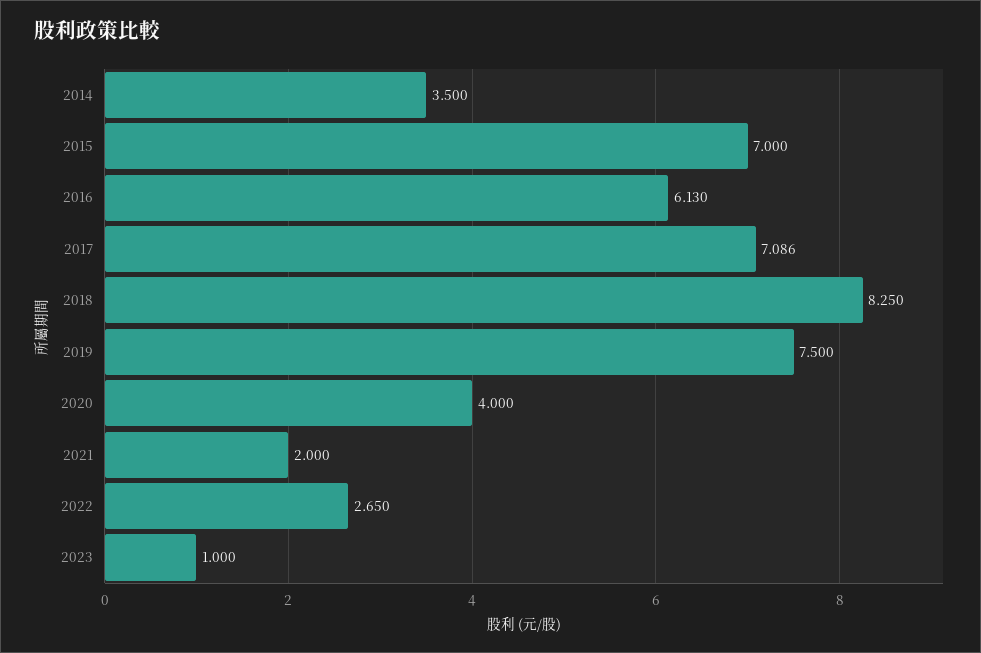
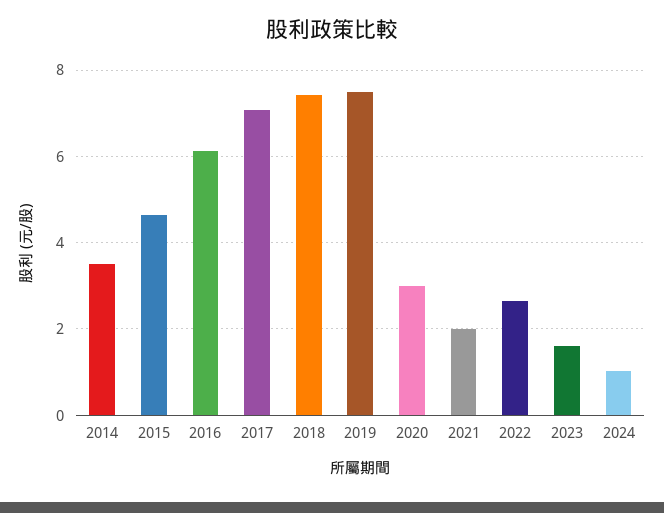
2015: 7 -> 4.6
2018: 8.25 -> 7.4
2020: 4 -> 3
2023: 1 -> 1.6
2024: none -> 1

